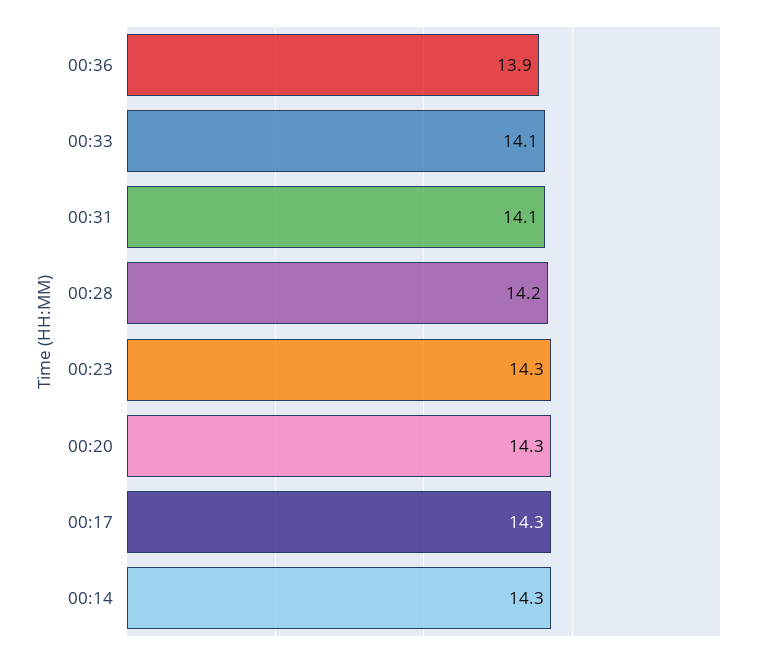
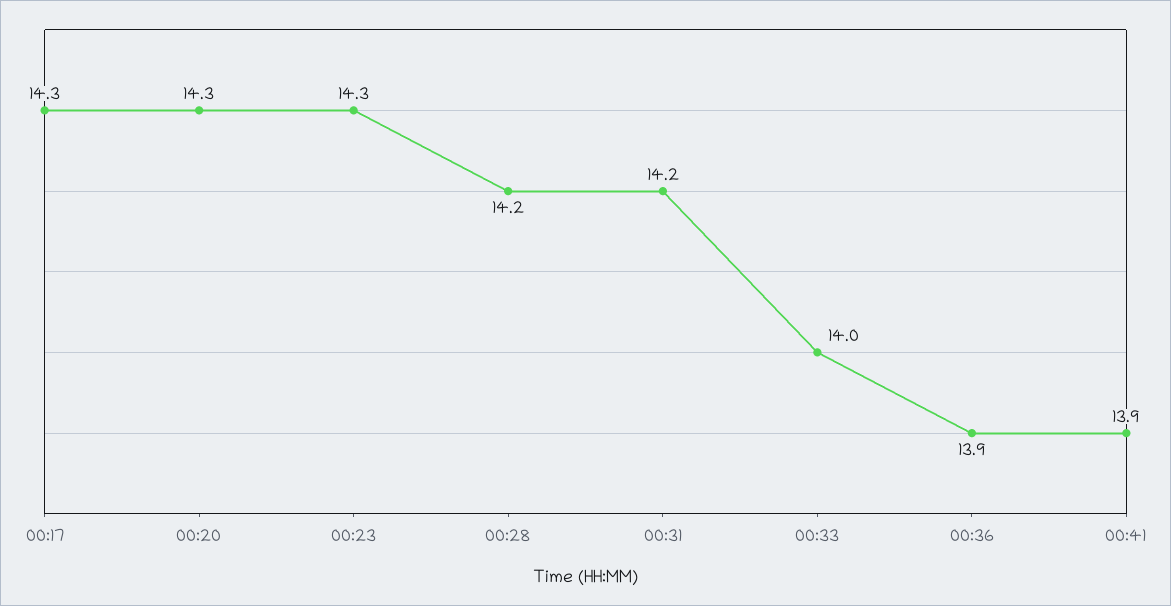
00:33: 14.1 -> 14
00:31: 14.1 -> 14.2
00:14: 14.3 -> none
00:41: none -> 13.9

